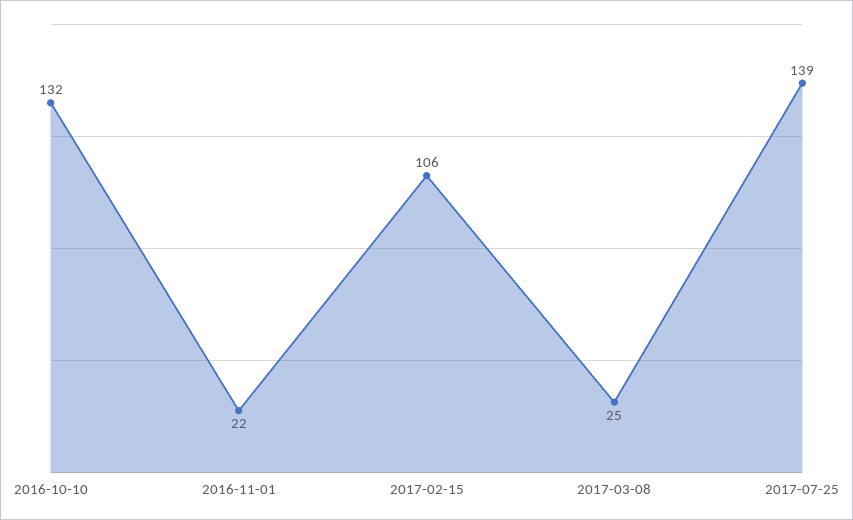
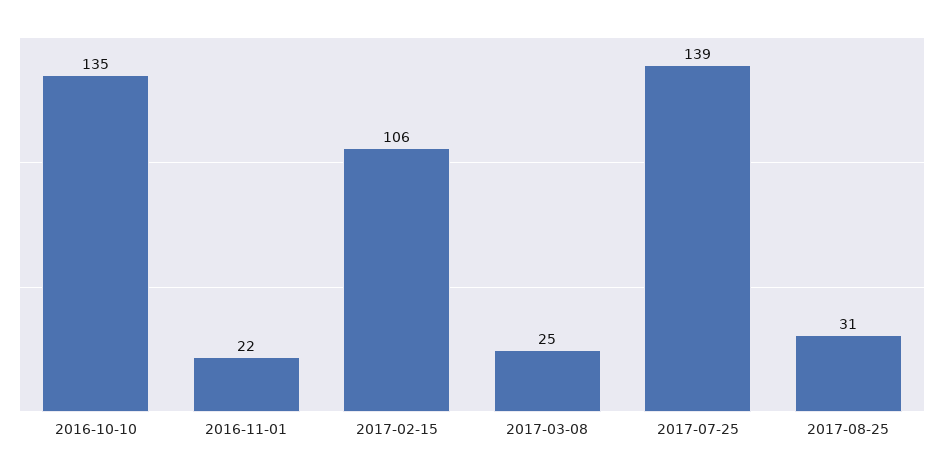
2016-10-10: 132 -> 135
2017-08-25: none -> 31

